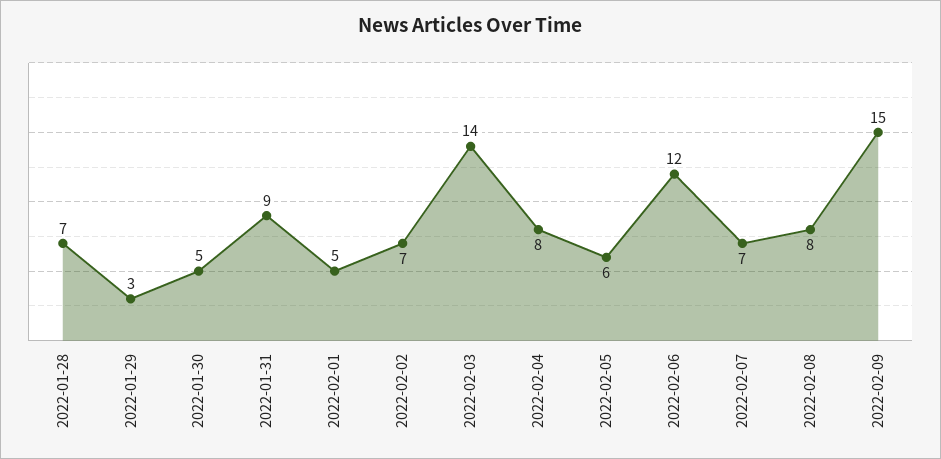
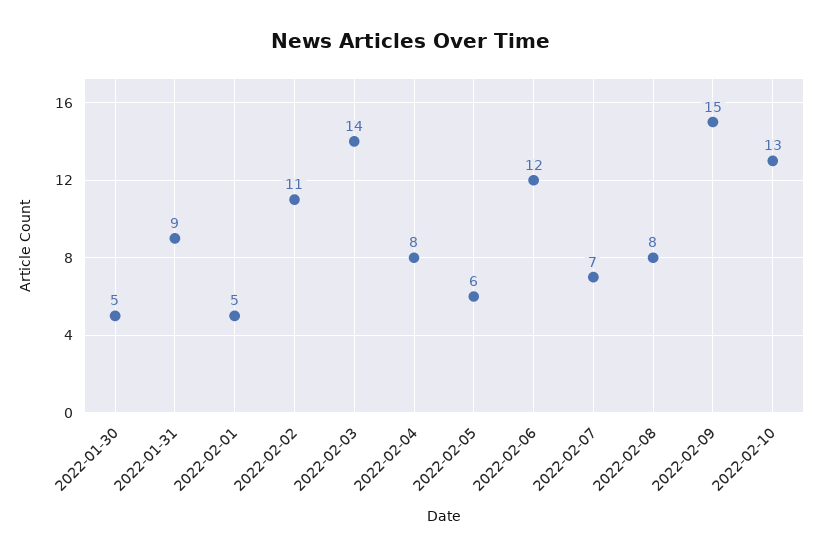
2022-01-28: 7 -> none
2022-01-29: 3 -> none
2022-02-02: 7 -> 11
2022-02-10: none -> 13

